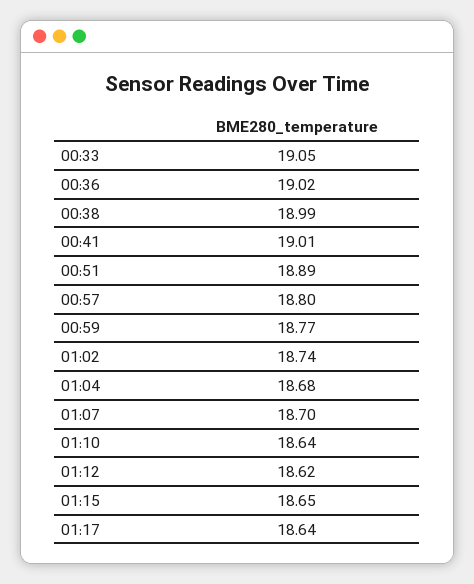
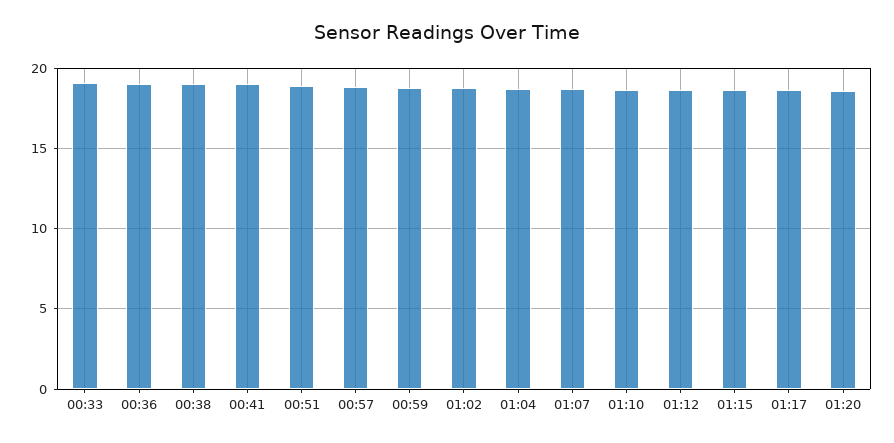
01:20: none -> 18.5

